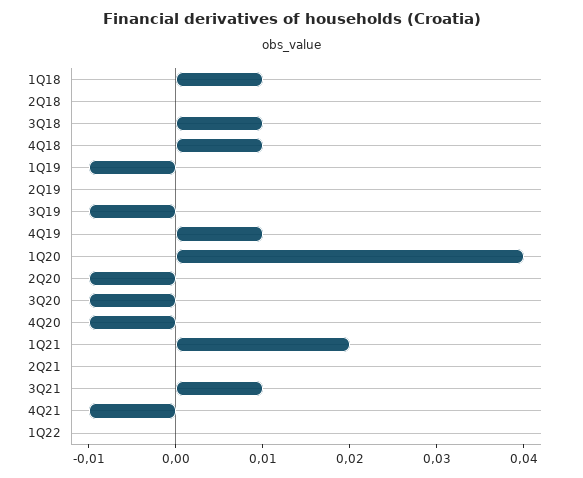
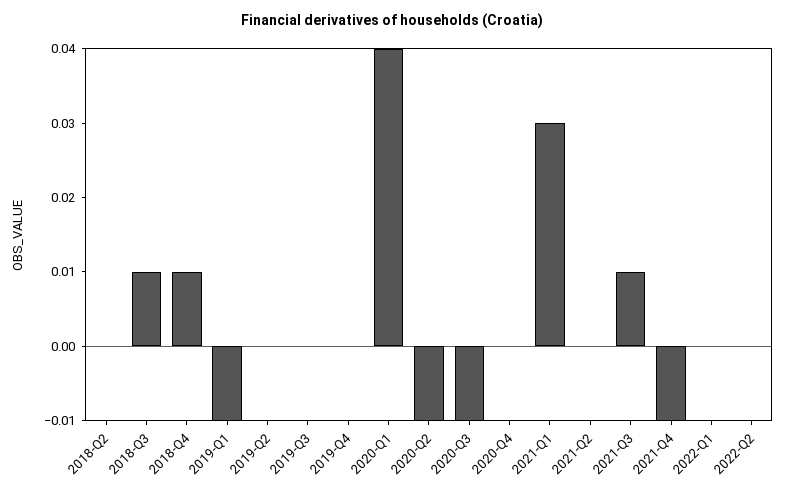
1Q18: 0.01 -> none
3Q19: -0.01 -> 0
4Q19: 0.01 -> 0
4Q20: -0.01 -> 0
1Q21: 0.02 -> 0.03
2022-Q2: none -> 0

